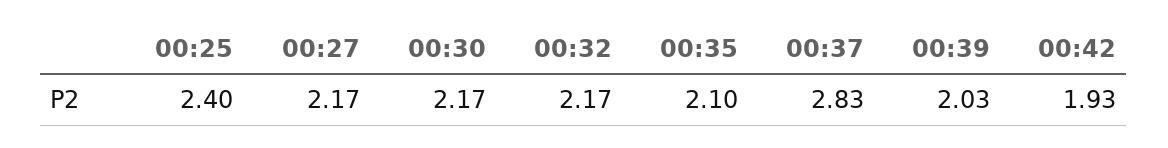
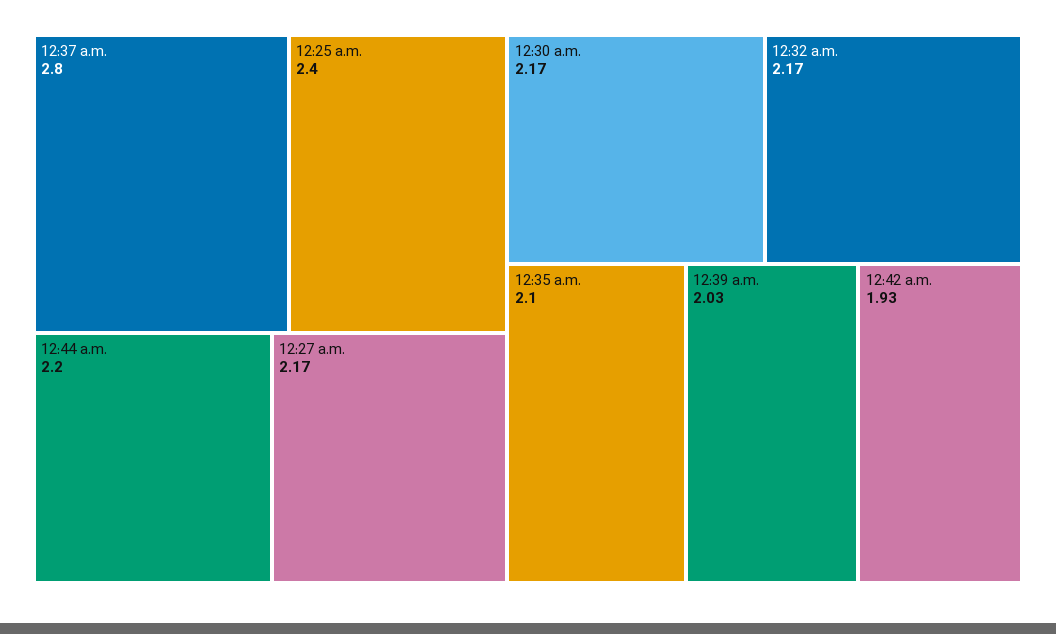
00:37: 2.83 -> 2.8
12:44 a.m.: none -> 2.2

